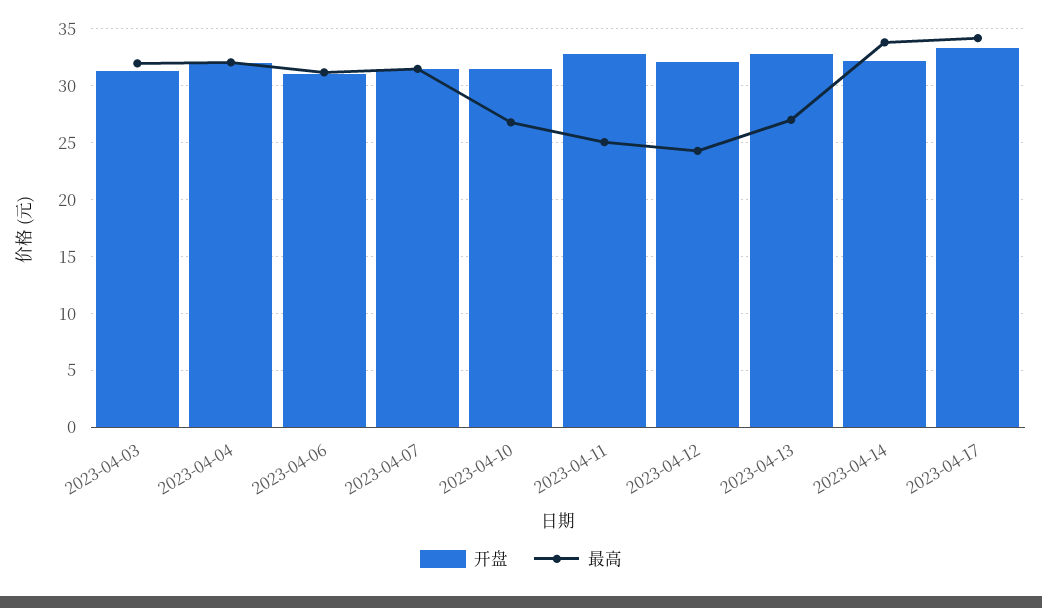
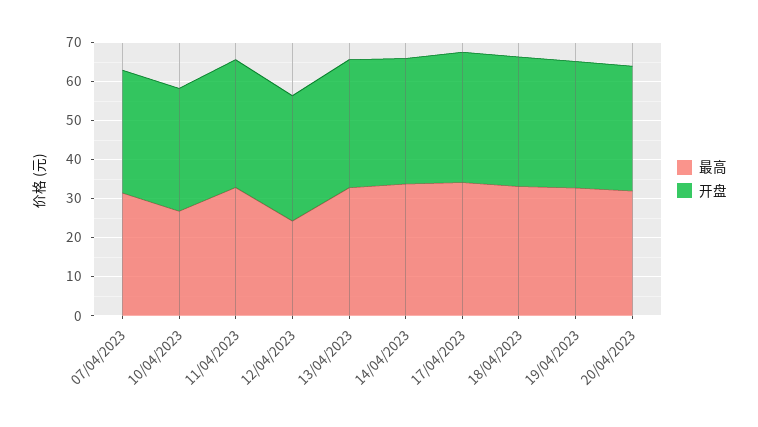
开盘, 2023-04-03: 31 -> none
最高, 2023-04-03: 32 -> none
开盘, 2023-04-04: 32 -> none
最高, 2023-04-04: 32 -> none
开盘, 2023-04-06: 31 -> none
最高, 2023-04-06: 31 -> none
最高, 2023-04-11: 25 -> 32.5
最高, 2023-04-13: 27 -> 32.5
最高, 18/04/2023: none -> 32.5
开盘, 18/04/2023: none -> 32.5
最高, 19/04/2023: none -> 32.5
开盘, 19/04/2023: none -> 32.5
最高, 20/04/2023: none -> 32.5
开盘, 20/04/2023: none -> 32.5

